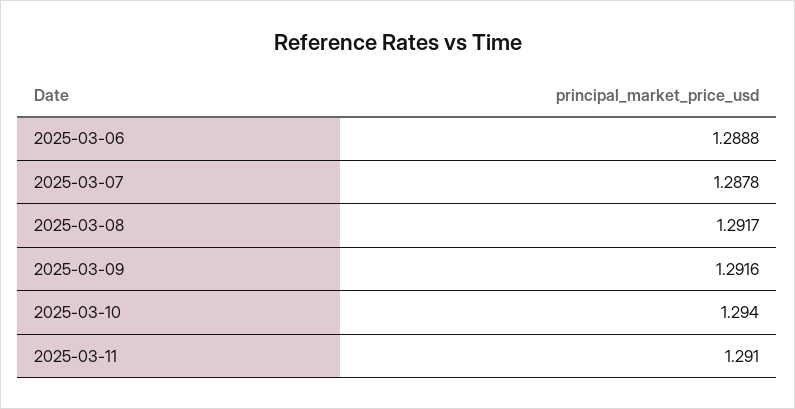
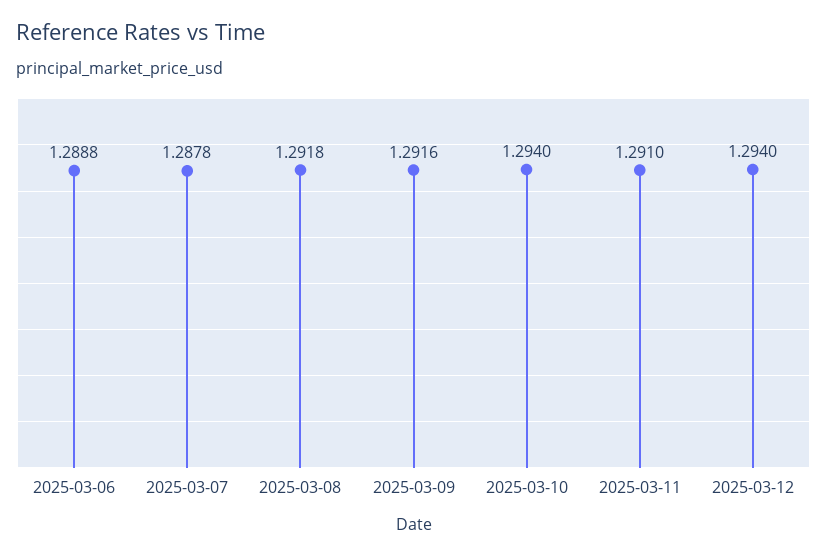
2025-03-08: 1.2917 -> 1.2918
2025-03-12: none -> 1.294

